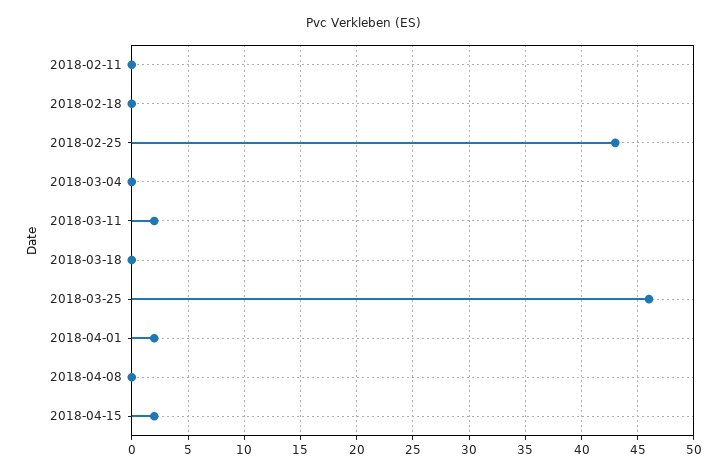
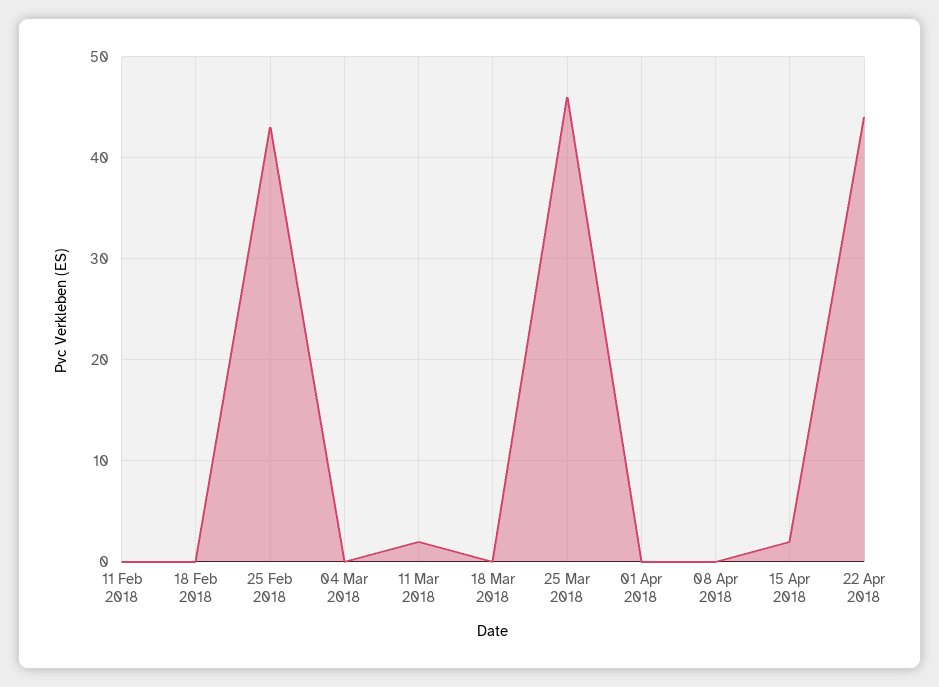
2018-04-01: 2 -> 0
22 Apr 2018: none -> 44

